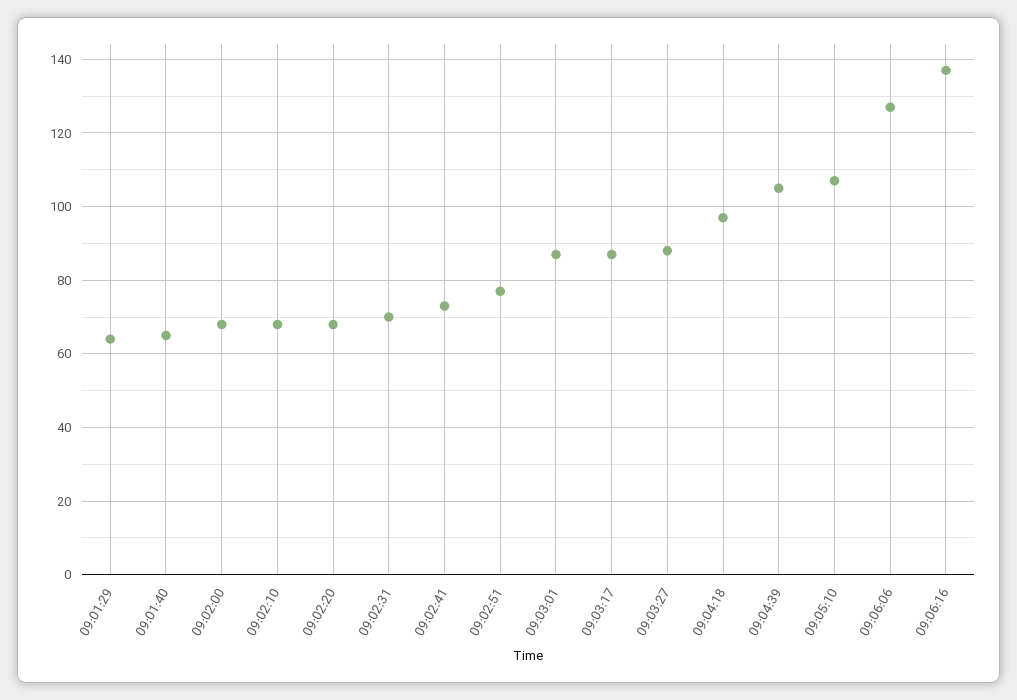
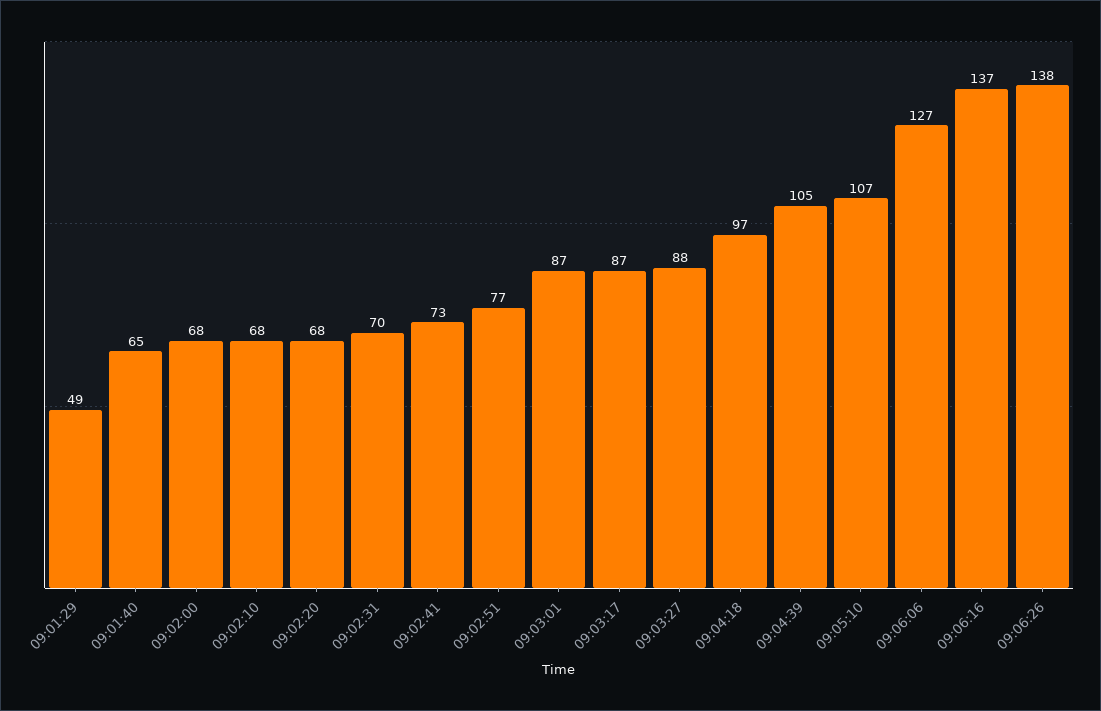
09:01:29: 65 -> 49
09:06:26: none -> 138

